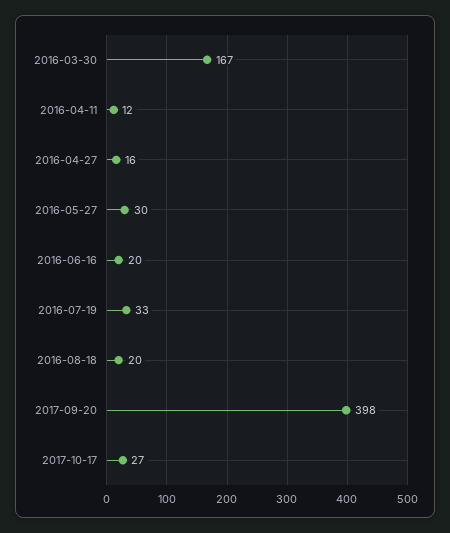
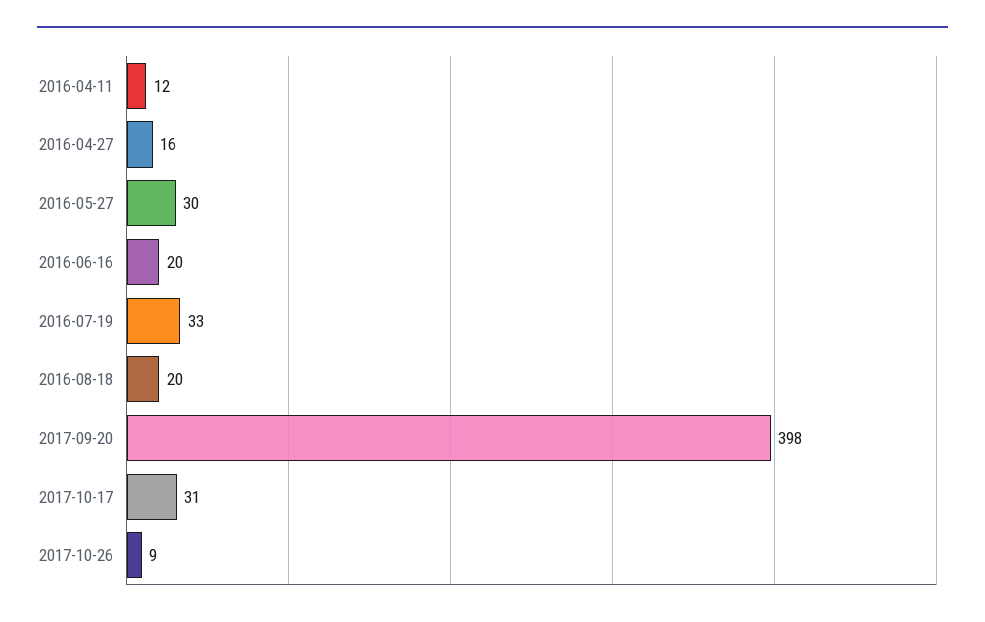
2016-03-30: 167 -> none
2017-10-17: 27 -> 31
2017-10-26: none -> 9

